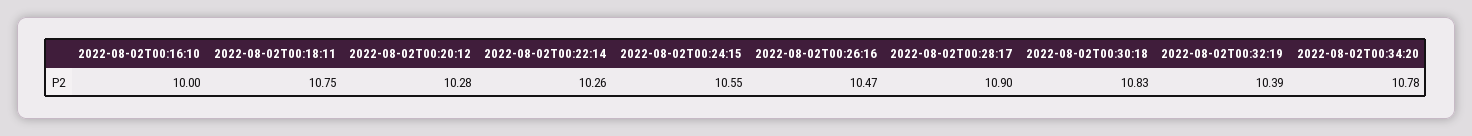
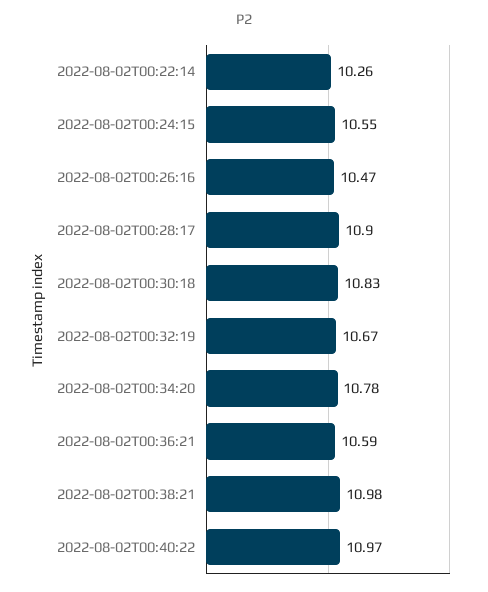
2022-08-02T00:16:10: 10 -> none
2022-08-02T00:18:11: 10.75 -> none
2022-08-02T00:20:12: 10.28 -> none
2022-08-02T00:32:19: 10.39 -> 10.67
2022-08-02T00:36:21: none -> 10.59
2022-08-02T00:38:21: none -> 10.98
2022-08-02T00:40:22: none -> 10.97

